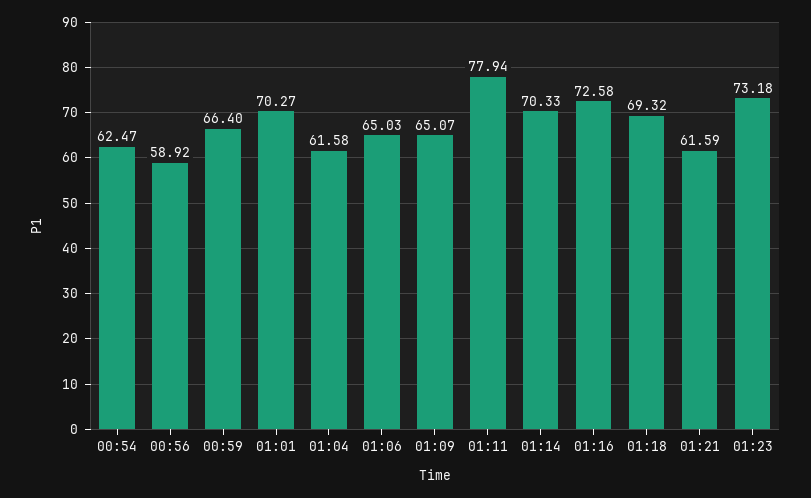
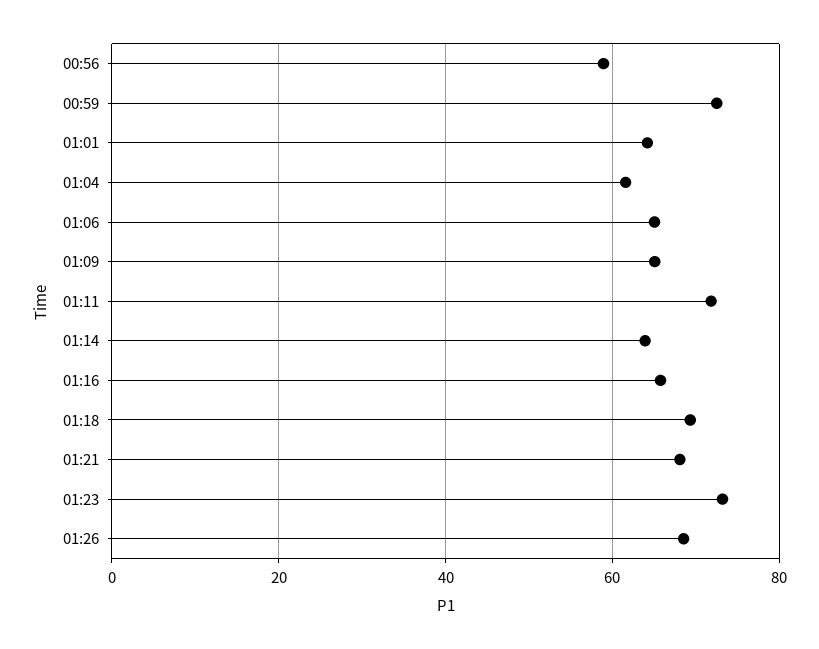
00:54: 62.47 -> none
00:59: 66.4 -> 72
01:01: 70.27 -> 64
01:11: 77.94 -> 72
01:14: 70.33 -> 64
01:16: 72.58 -> 66
01:21: 61.59 -> 68
01:26: none -> 68

